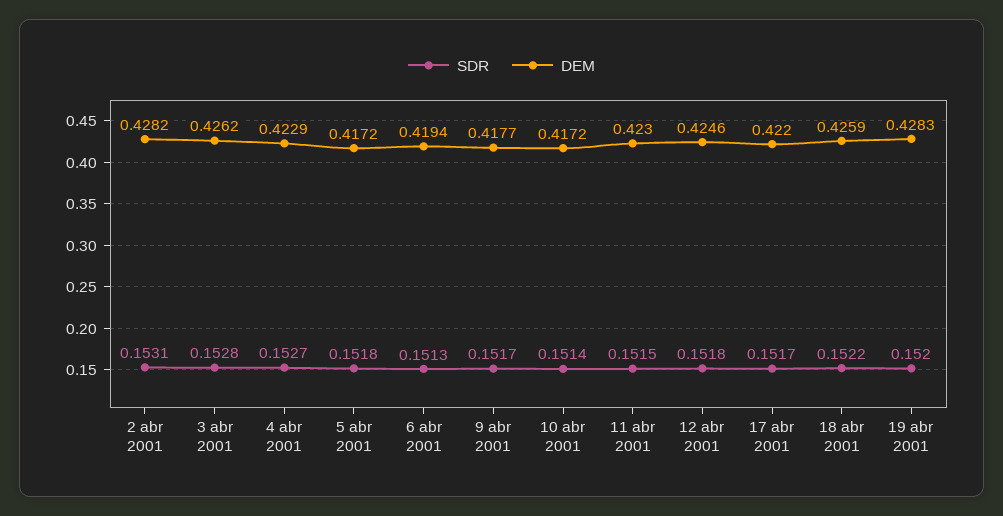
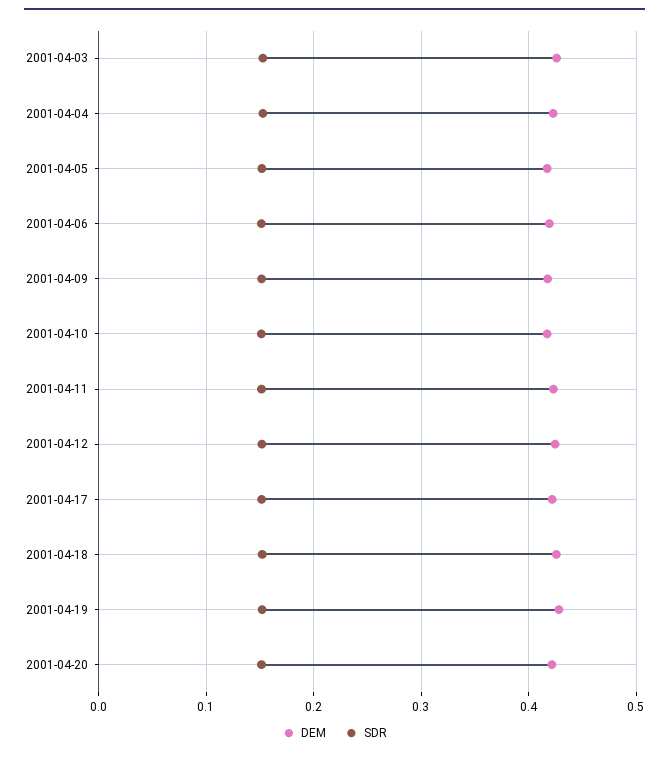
SDR, 2 abr 2001: 0.1531 -> none
DEM, 2 abr 2001: 0.4282 -> none
DEM, 2001-04-20: none -> 0.42
SDR, 2001-04-20: none -> 0.15

